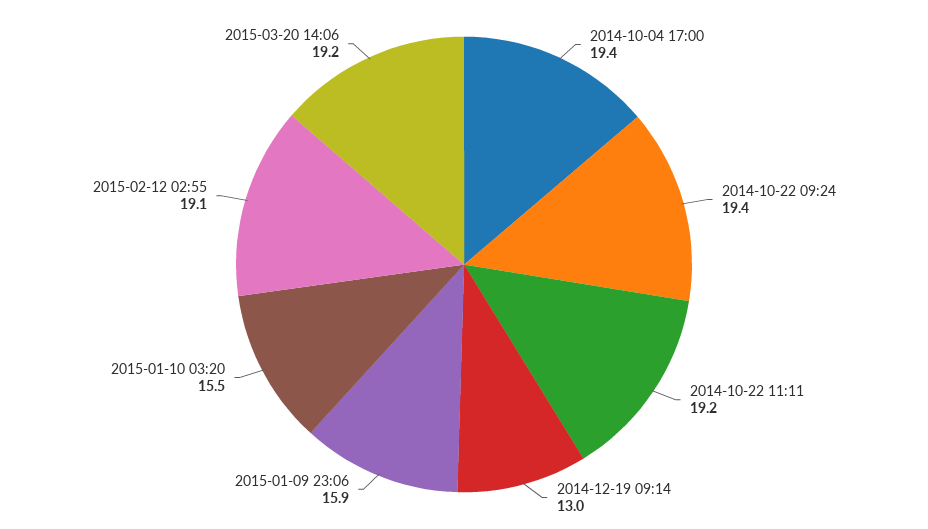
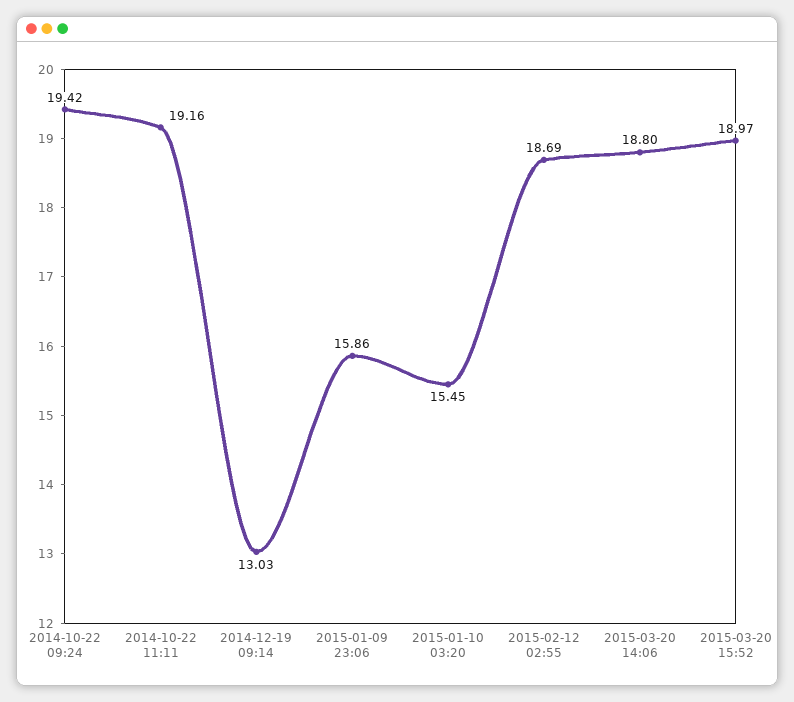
2014-10-04 17:00: 19.4 -> none
2015-02-12 02:55: 19.1 -> 18.69
2015-03-20 14:06: 19.2 -> 18.8
2015-03-20 15:52: none -> 18.97

